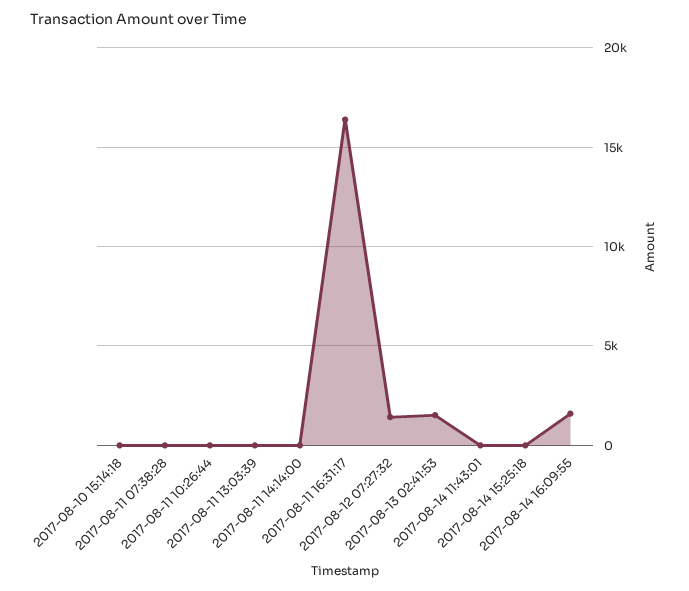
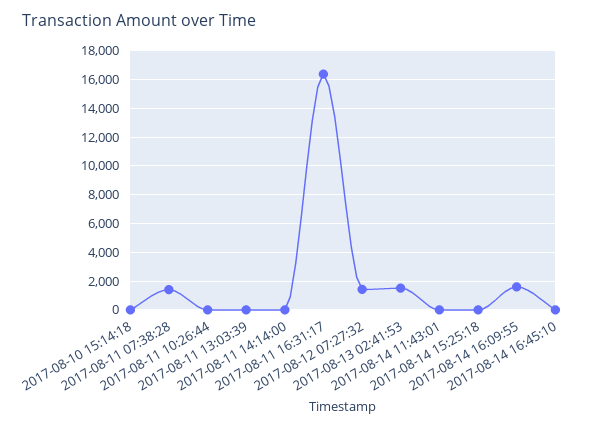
2017-08-11 07:38:28: 0 -> 1500
2017-08-14 16:45:10: none -> 0

